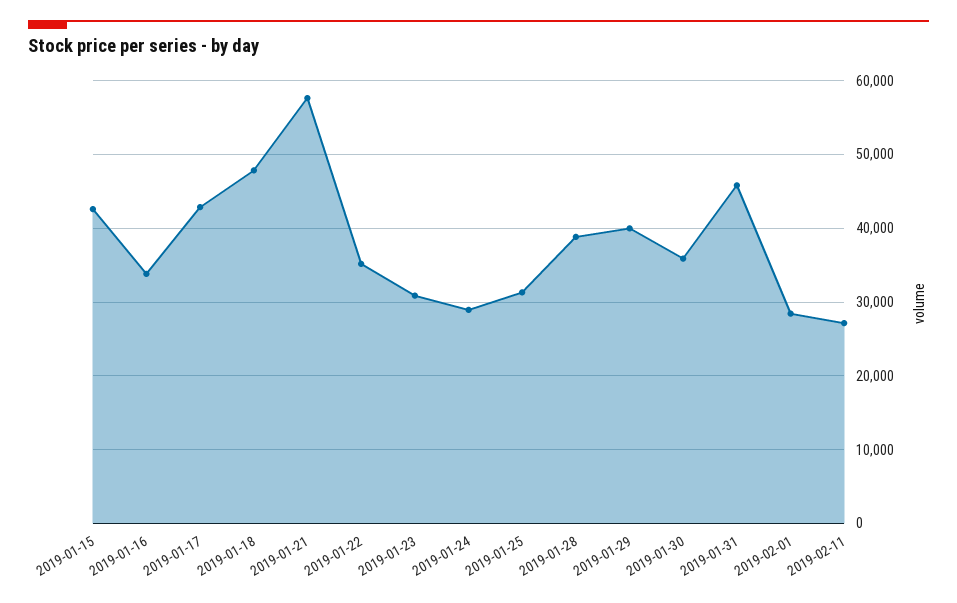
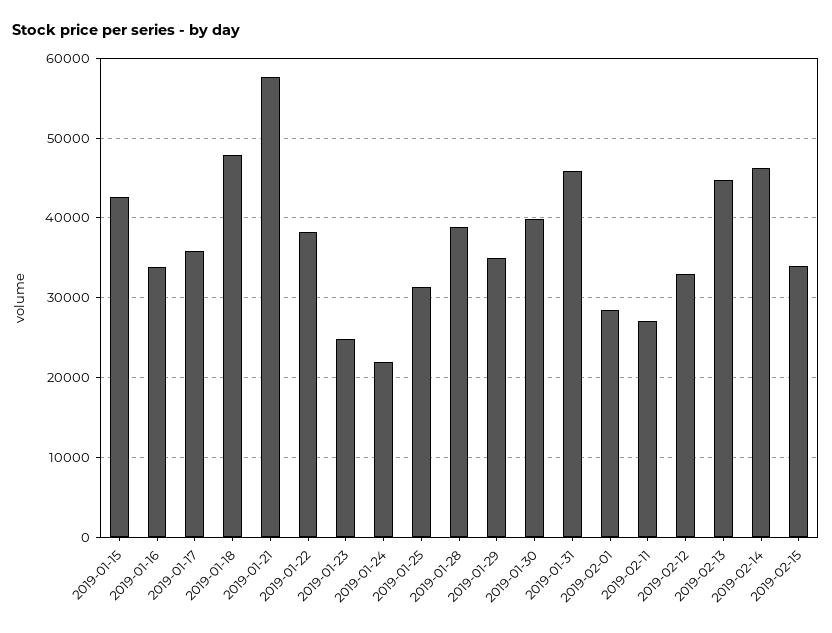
2019-01-17: 43000 -> 36000
2019-01-22: 35000 -> 38000
2019-01-23: 31000 -> 25000
2019-01-24: 29000 -> 22000
2019-01-29: 40000 -> 35000
2019-01-30: 36000 -> 40000
2019-02-12: none -> 33000
2019-02-13: none -> 45000
2019-02-14: none -> 46000
2019-02-15: none -> 34000

